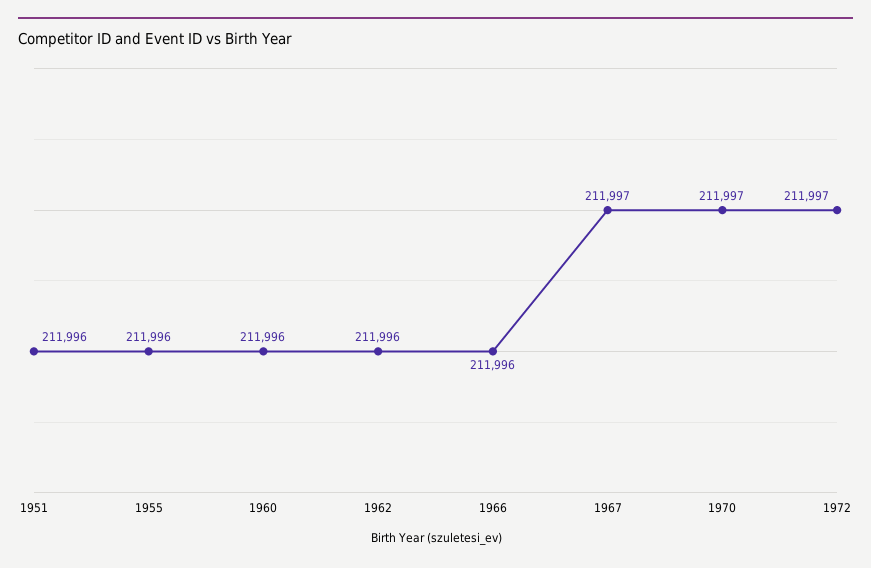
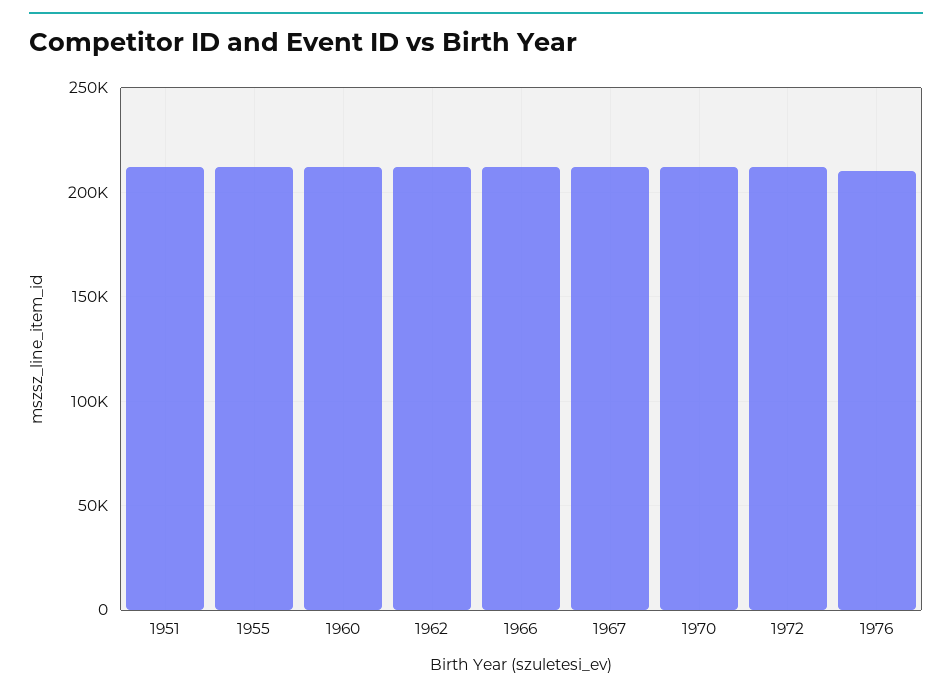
1976: none -> 210000

